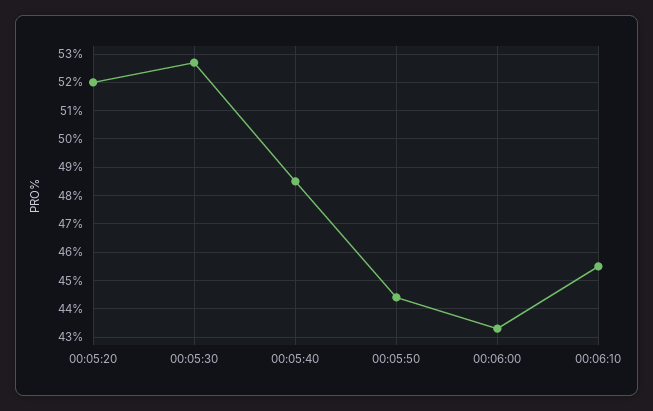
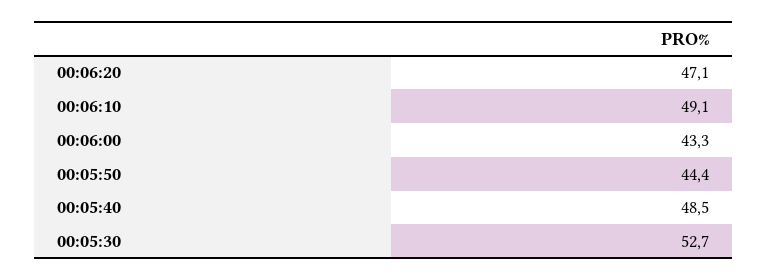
00:05:20: 52 -> none
00:06:10: 45.5 -> 49.1
00:06:20: none -> 47.1

